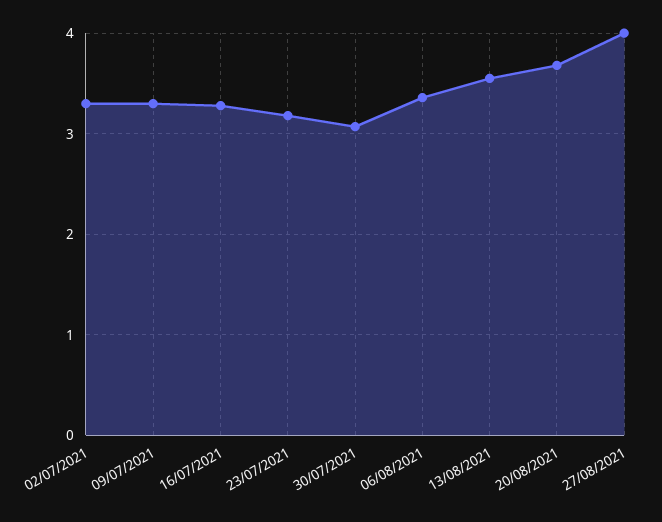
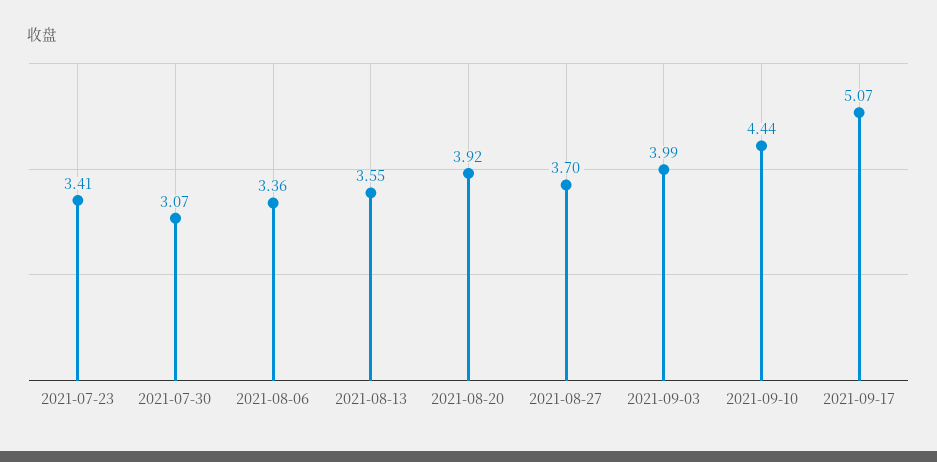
02/07/2021: 3.3 -> none
09/07/2021: 3.3 -> none
16/07/2021: 3.3 -> none
23/07/2021: 3.2 -> 3.41
20/08/2021: 3.7 -> 3.92
27/08/2021: 4 -> 3.7
2021-09-03: none -> 3.99
2021-09-10: none -> 4.44
2021-09-17: none -> 5.07

